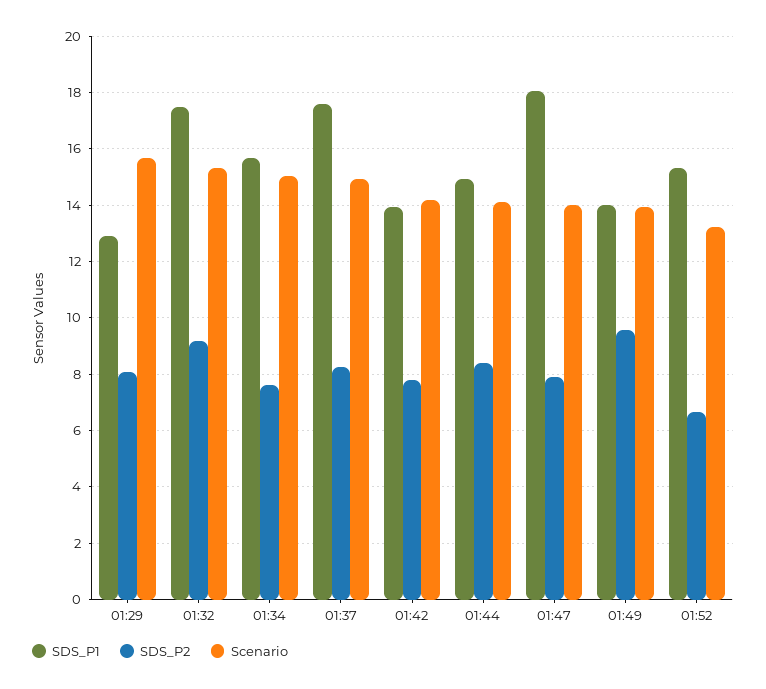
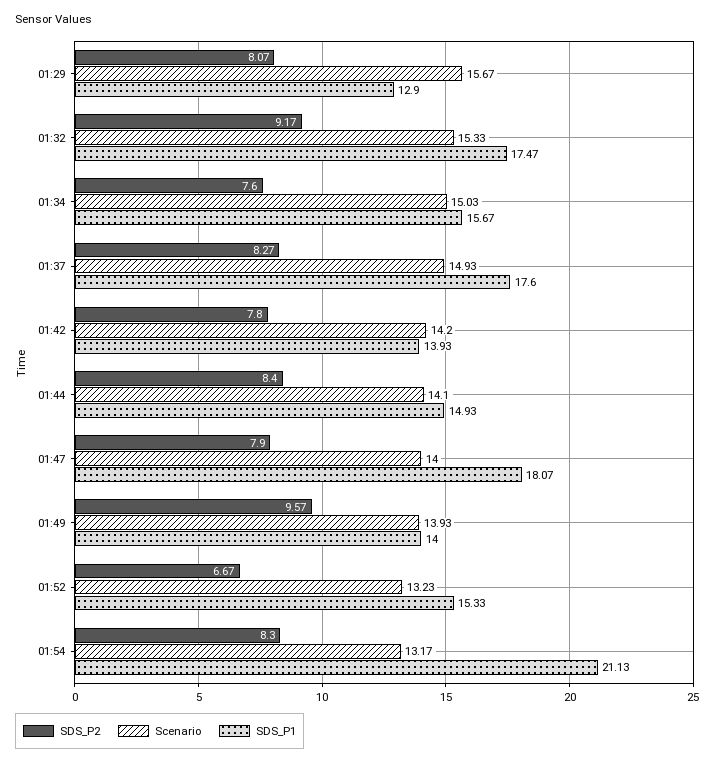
SDS_P2, 01:54: none -> 8.3
Scenario, 01:54: none -> 13.17
SDS_P1, 01:54: none -> 21.13

